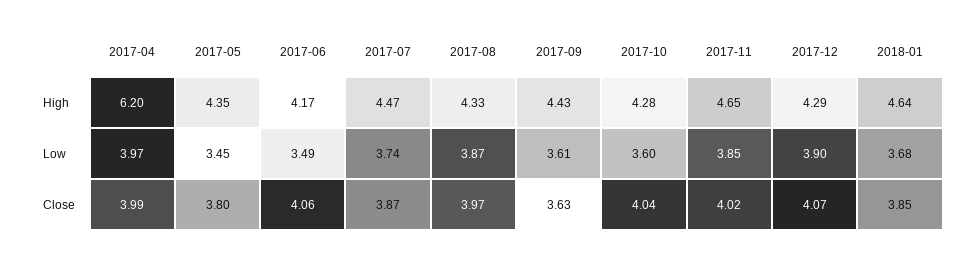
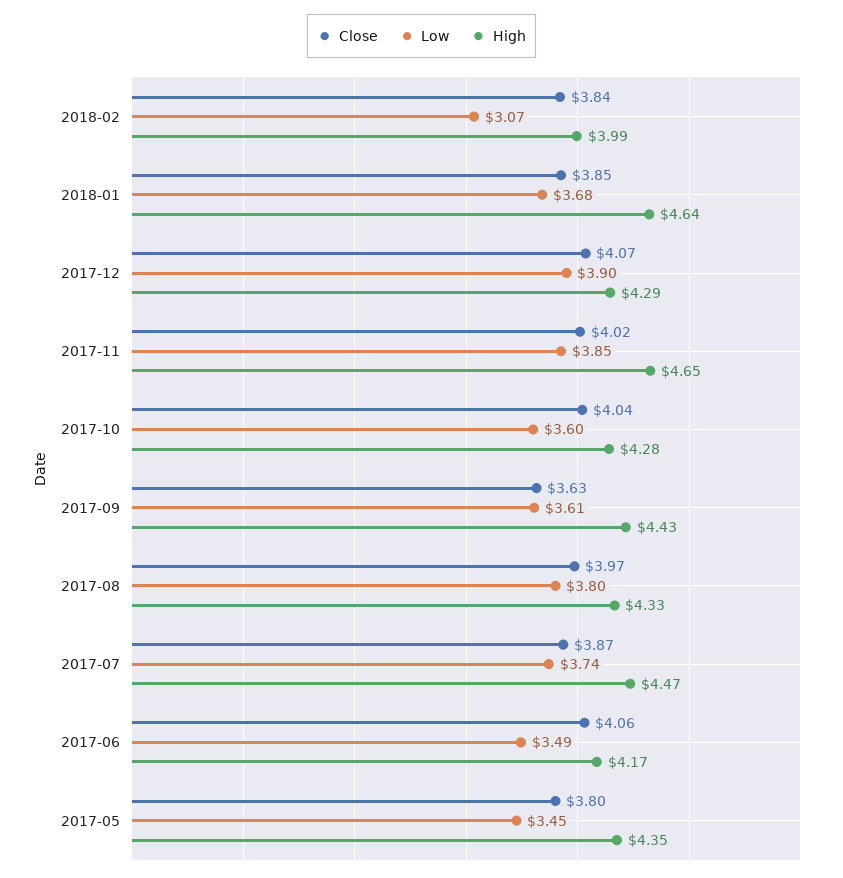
High, 2017-04: 6.2 -> none
Low, 2017-04: 3.97 -> none
Low, 2017-08: 3.87 -> 3.8
Close, 2017-04: 3.99 -> none
Close, 2018-02: none -> 3.84
Low, 2018-02: none -> 3.07
High, 2018-02: none -> 3.99

